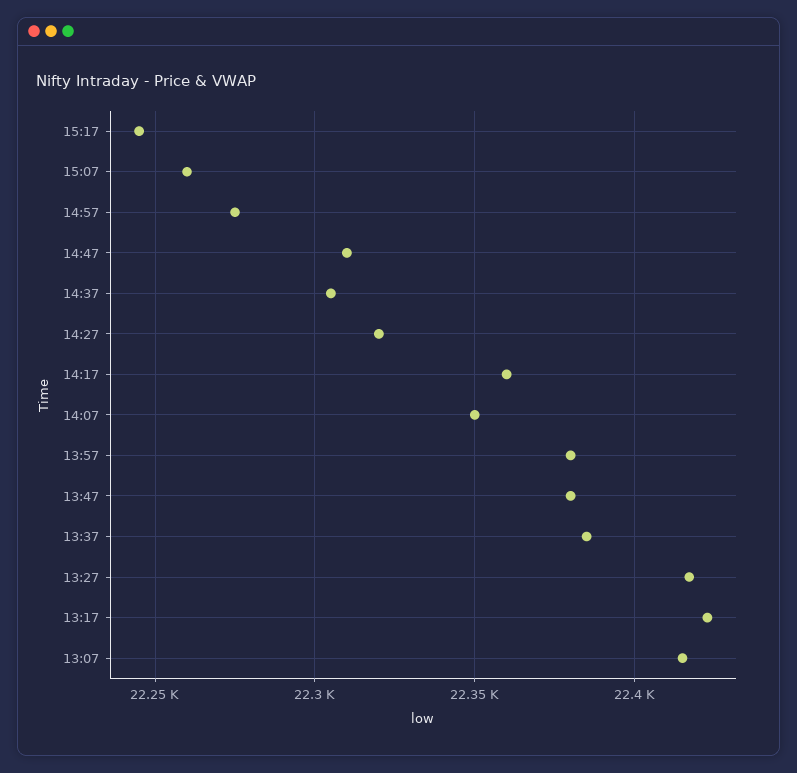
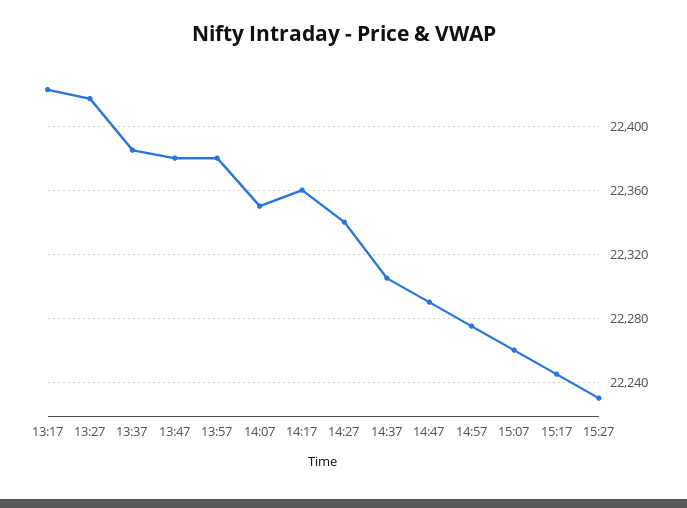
14:47: 22310 -> 22290
14:27: 22320 -> 22340
13:07: 22415 -> none
15:27: none -> 22230

